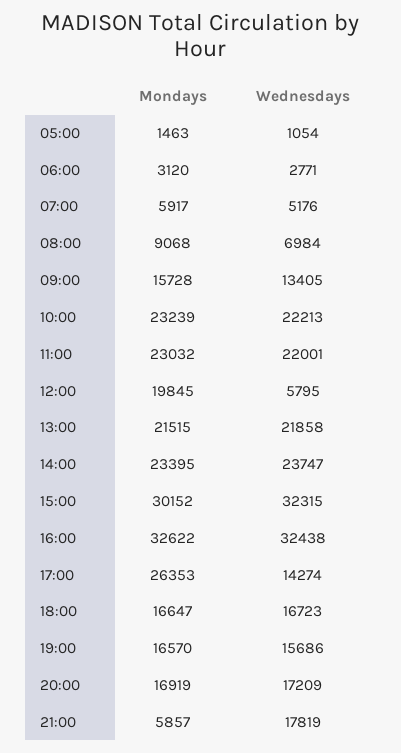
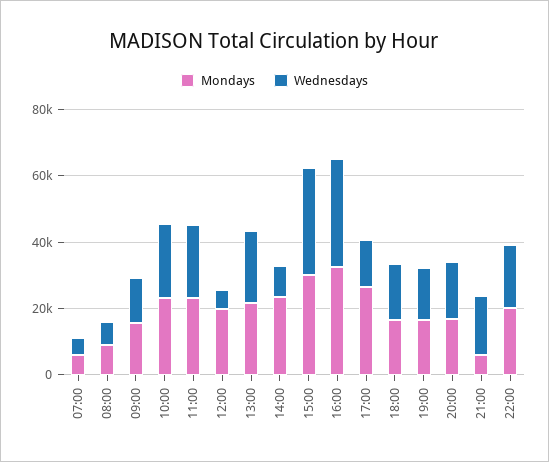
Mondays, 05:00: 1463 -> none
Wednesdays, 05:00: 1054 -> none
Mondays, 06:00: 3120 -> none
Wednesdays, 06:00: 2771 -> none
Wednesdays, 14:00: 23747 -> 10000
Mondays, 22:00: none -> 20000
Wednesdays, 22:00: none -> 20000

